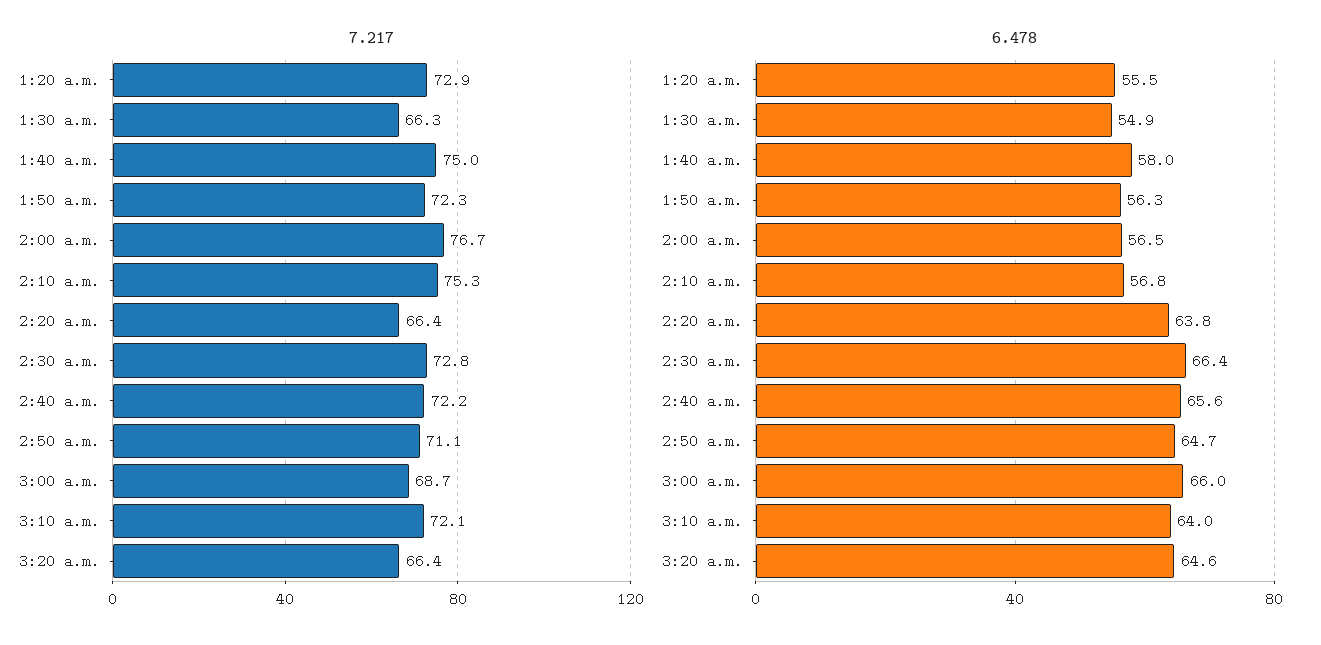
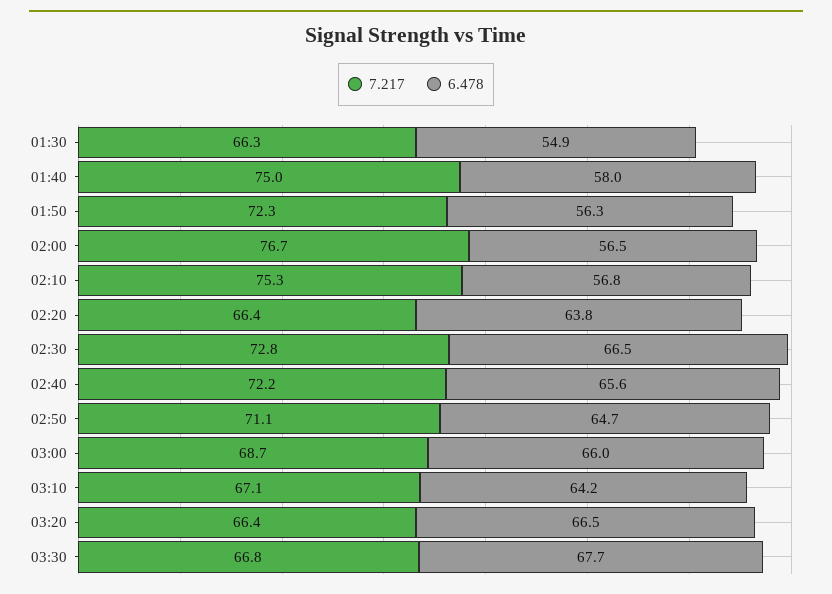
7.217, 1:20 a.m.: 72.9 -> none
7.217, 3:10 a.m.: 72.1 -> 67.1
6.478, 1:20 a.m.: 55.5 -> none
6.478, 2:30 a.m.: 66.4 -> 66.5
6.478, 3:10 a.m.: 64 -> 64.2
6.478, 3:20 a.m.: 64.6 -> 66.5
7.217, 03:30: none -> 66.8
6.478, 03:30: none -> 67.7

